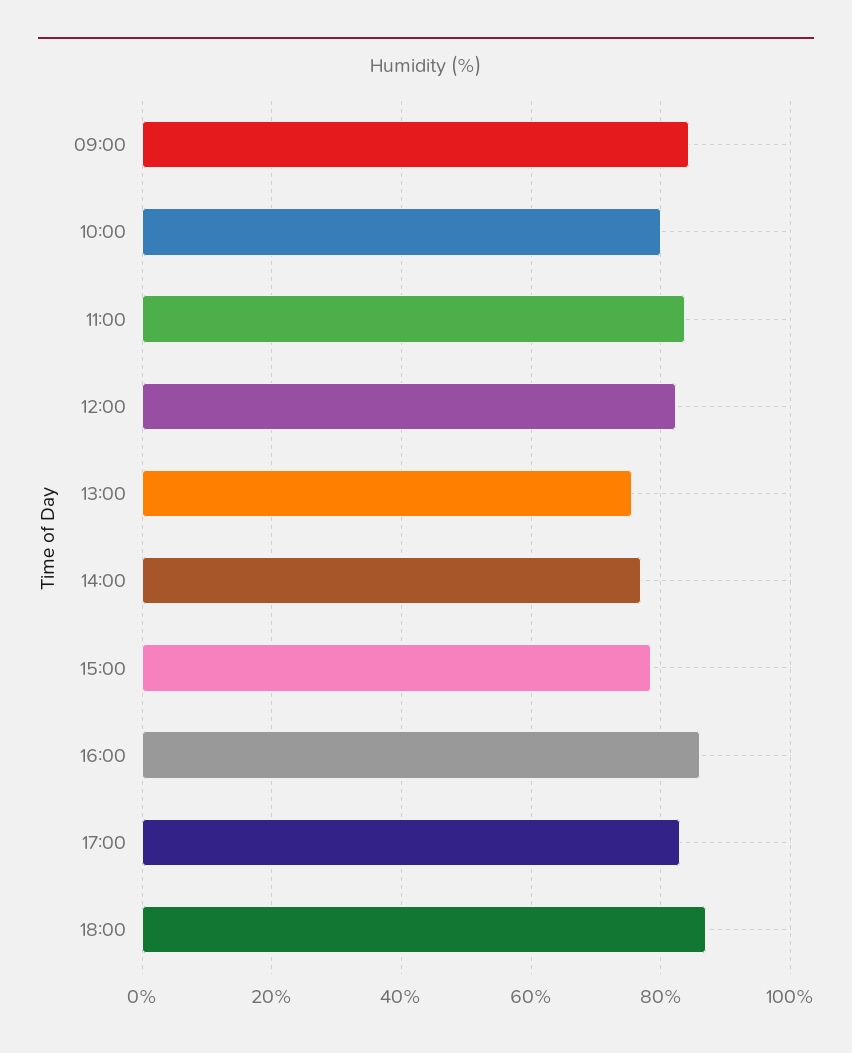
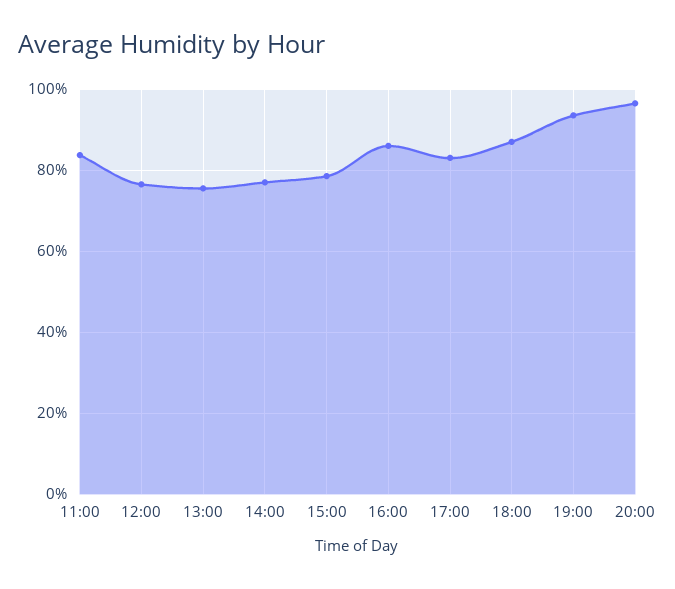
09:00: 84 -> none
10:00: 80 -> none
12:00: 82 -> 76
19:00: none -> 94
20:00: none -> 96

